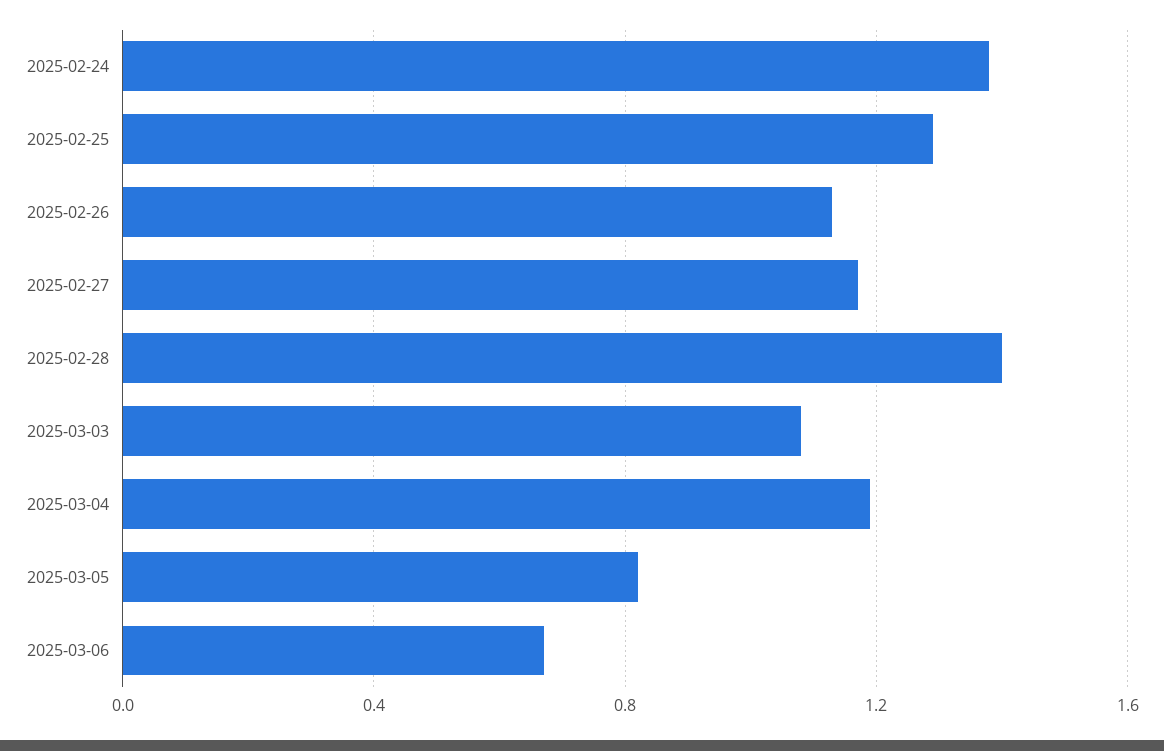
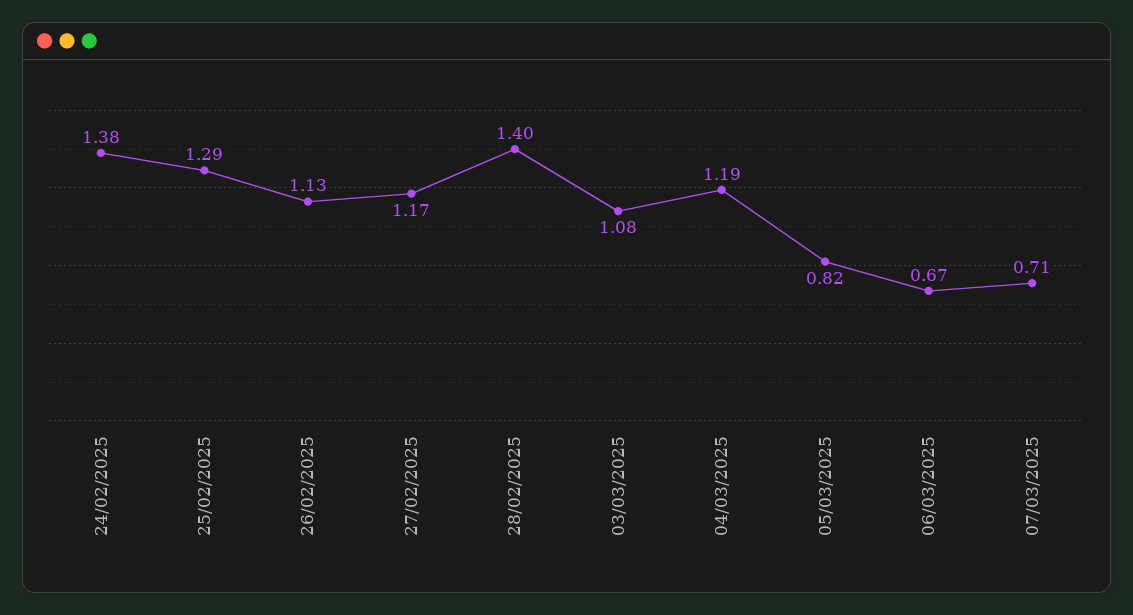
07/03/2025: none -> 0.71

